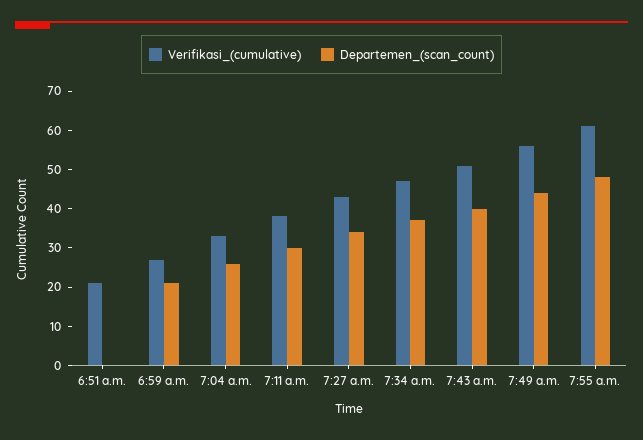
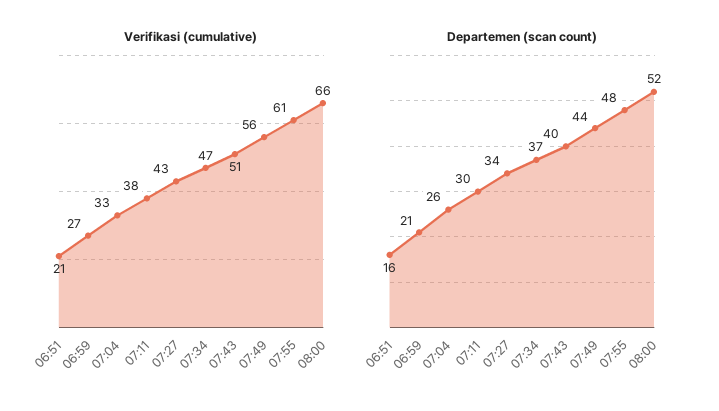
Departemen_(scan_count), 6:51 a.m.: 0 -> 16
Verifikasi_(cumulative), 08:00: none -> 66
Departemen_(scan_count), 08:00: none -> 52

